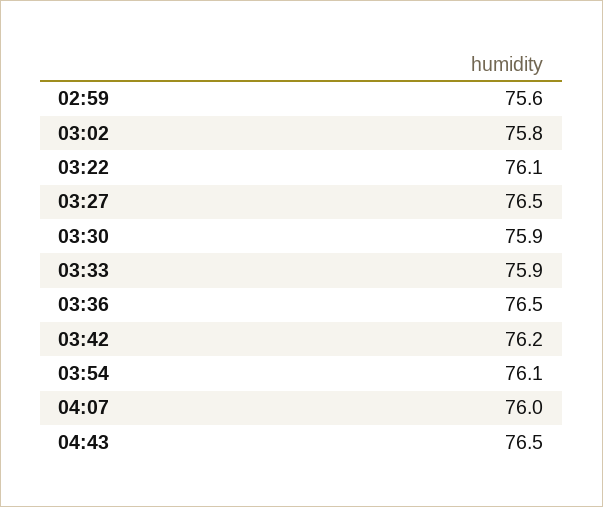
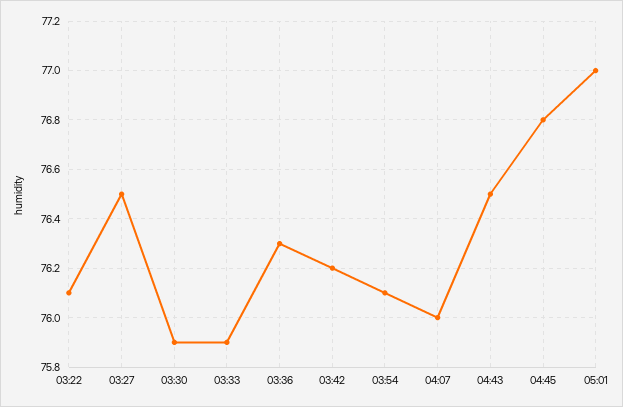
02:59: 75.6 -> none
03:02: 75.8 -> none
03:36: 76.5 -> 76.3
04:45: none -> 76.8
05:01: none -> 77

